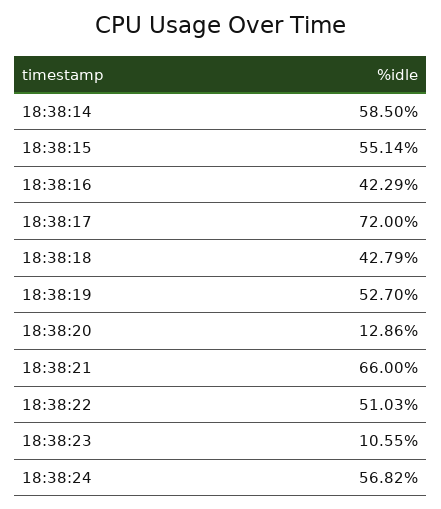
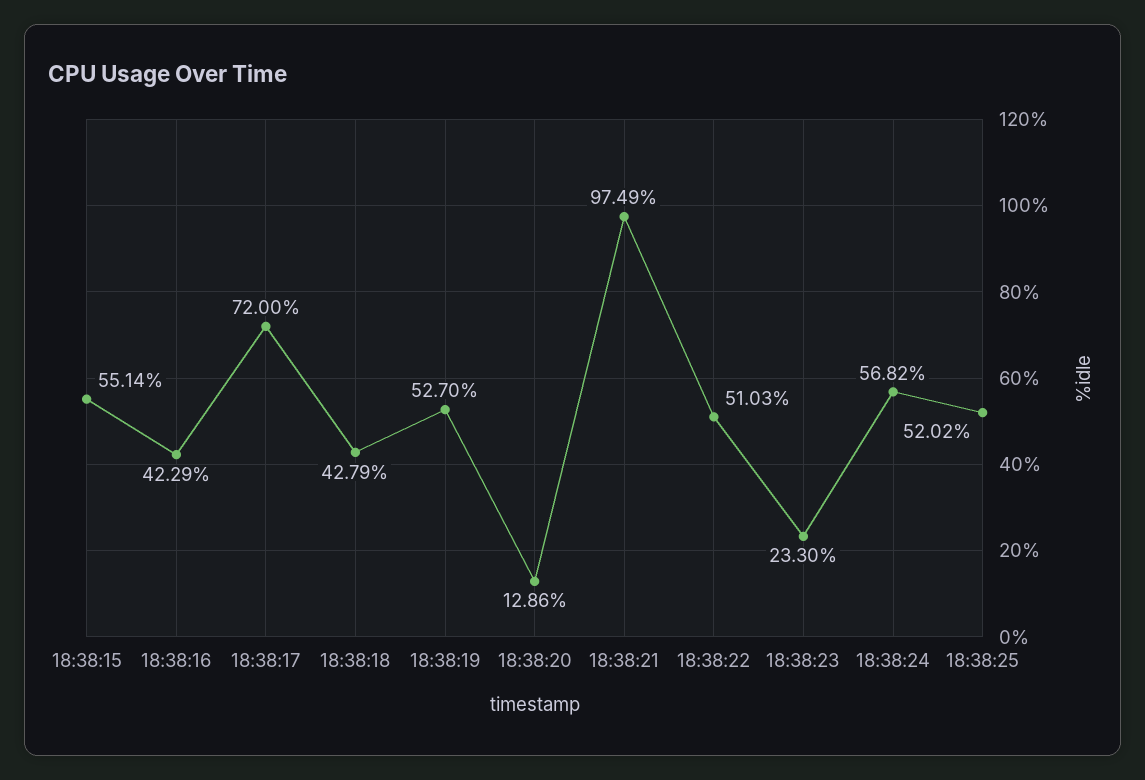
18:38:14: 58.5 -> none
18:38:21: 66 -> 97.49
18:38:23: 10.55 -> 23.3
18:38:25: none -> 52.02

